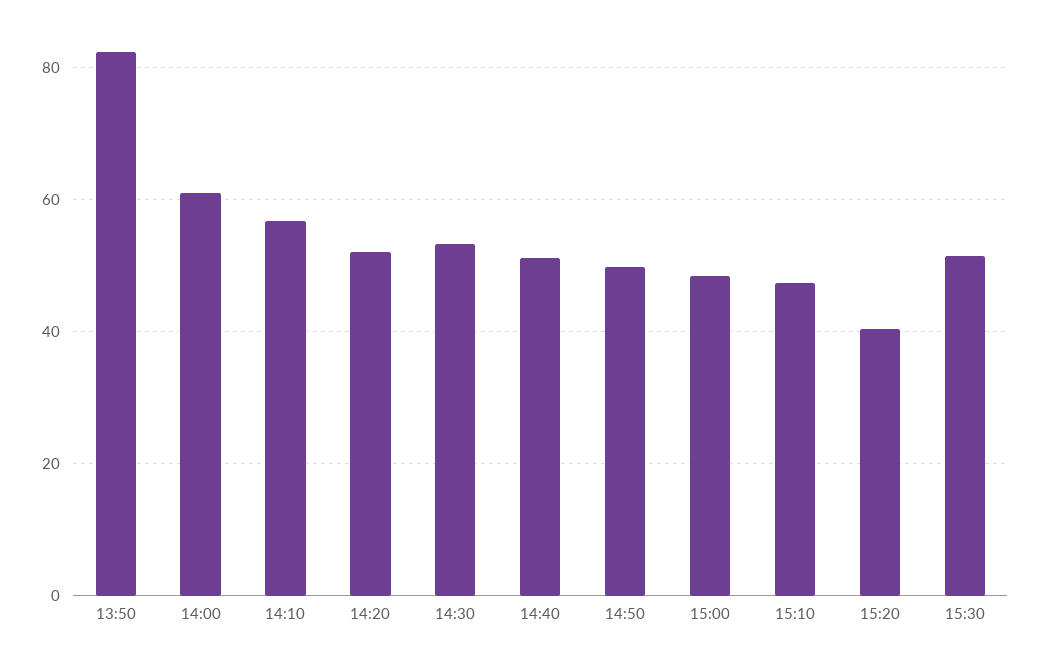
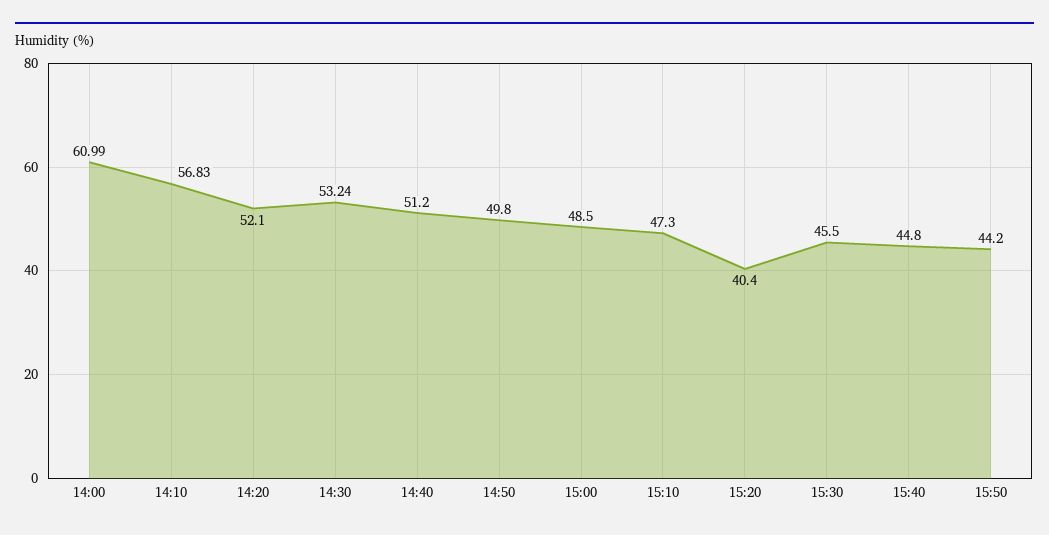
13:50: 82 -> none
15:30: 52 -> 45.5
15:40: none -> 44.8
15:50: none -> 44.2

